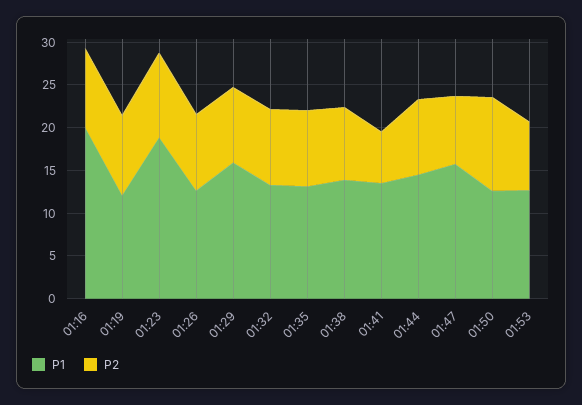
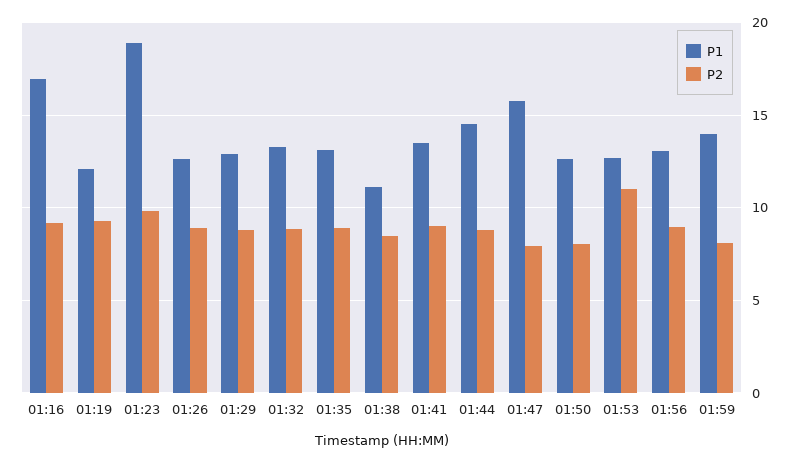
P1, 01:16: 20 -> 17
P1, 01:29: 16 -> 13
P1, 01:38: 14 -> 11
P2, 01:41: 6 -> 9
P2, 01:50: 11 -> 8
P2, 01:53: 8 -> 11
P1, 01:56: none -> 13
P2, 01:56: none -> 9
P1, 01:59: none -> 14
P2, 01:59: none -> 8

